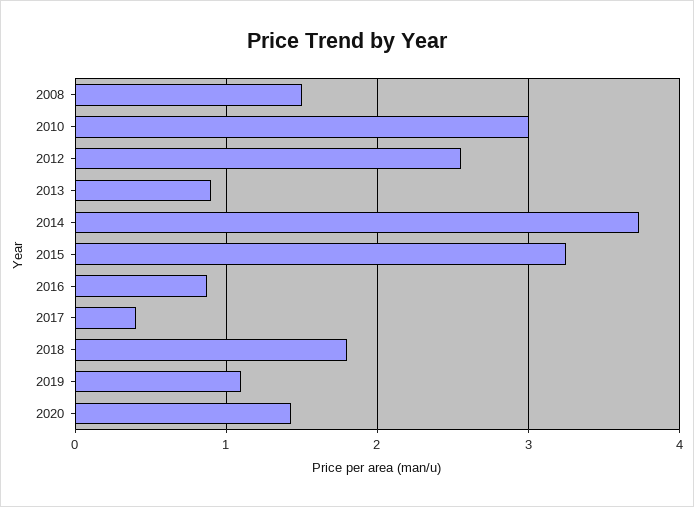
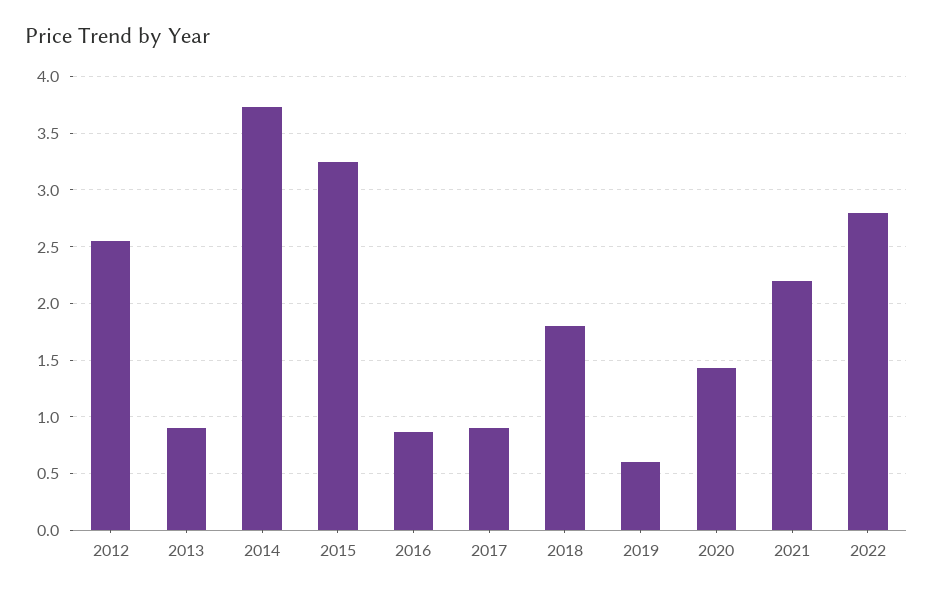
2008: 1.5 -> none
2010: 3 -> none
2017: 0.4 -> 0.9
2019: 1.1 -> 0.6
2021: none -> 2.2
2022: none -> 2.8

